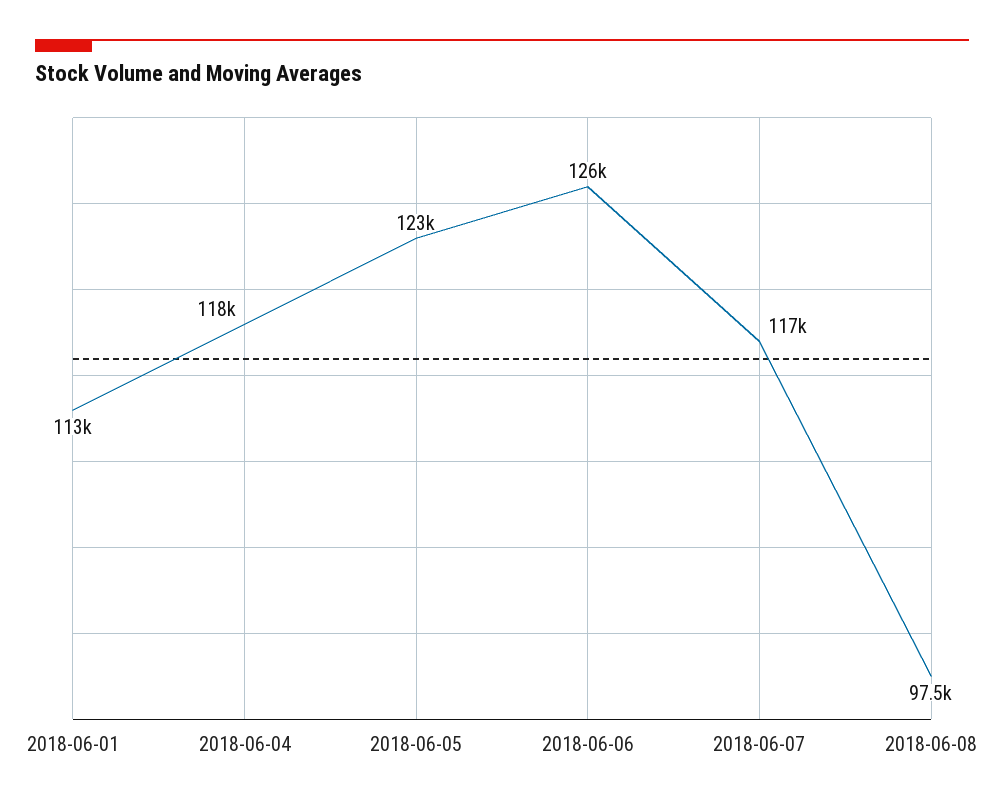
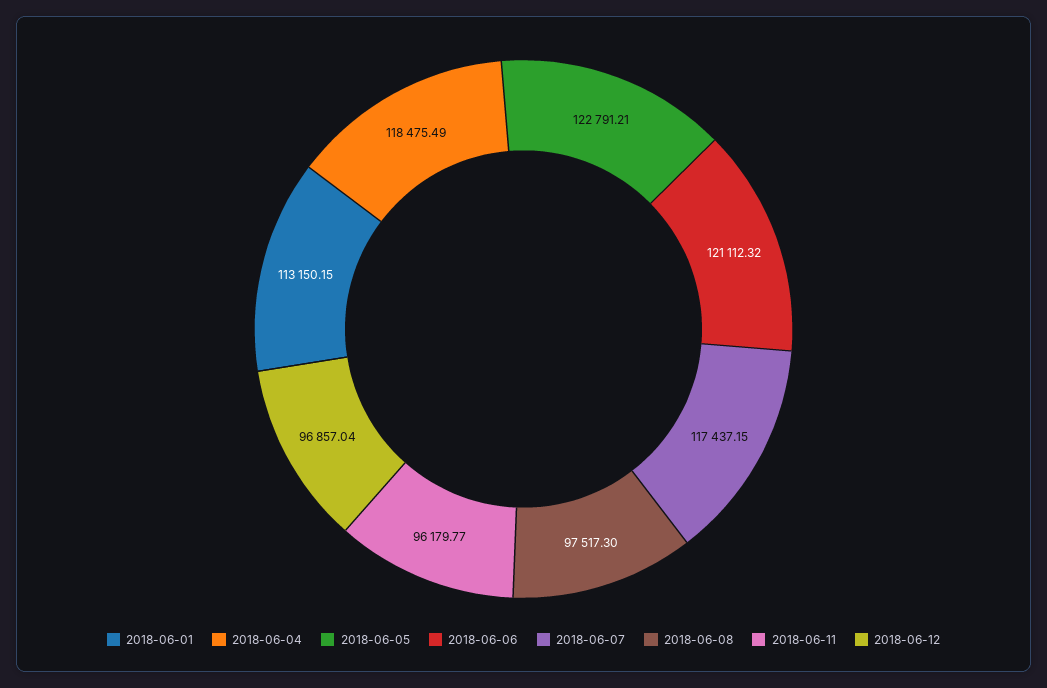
2018-06-06: 126000 -> 121112.32
2018-06-11: none -> 96179.77
2018-06-12: none -> 96857.04

